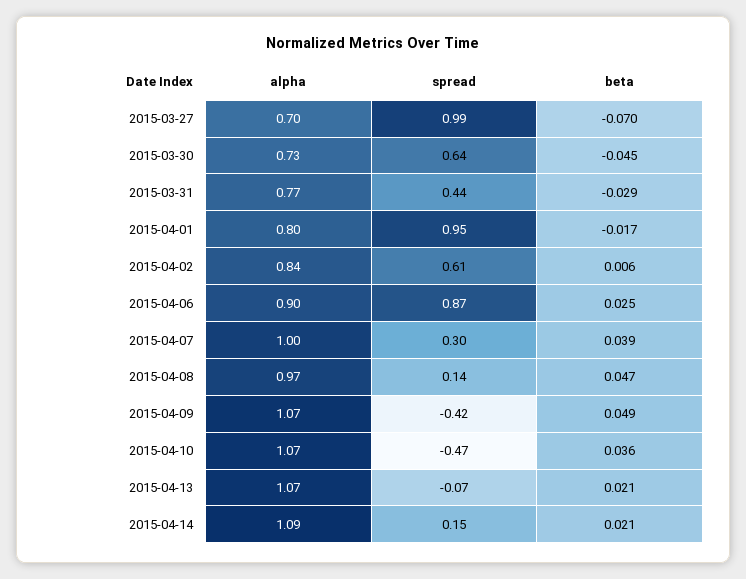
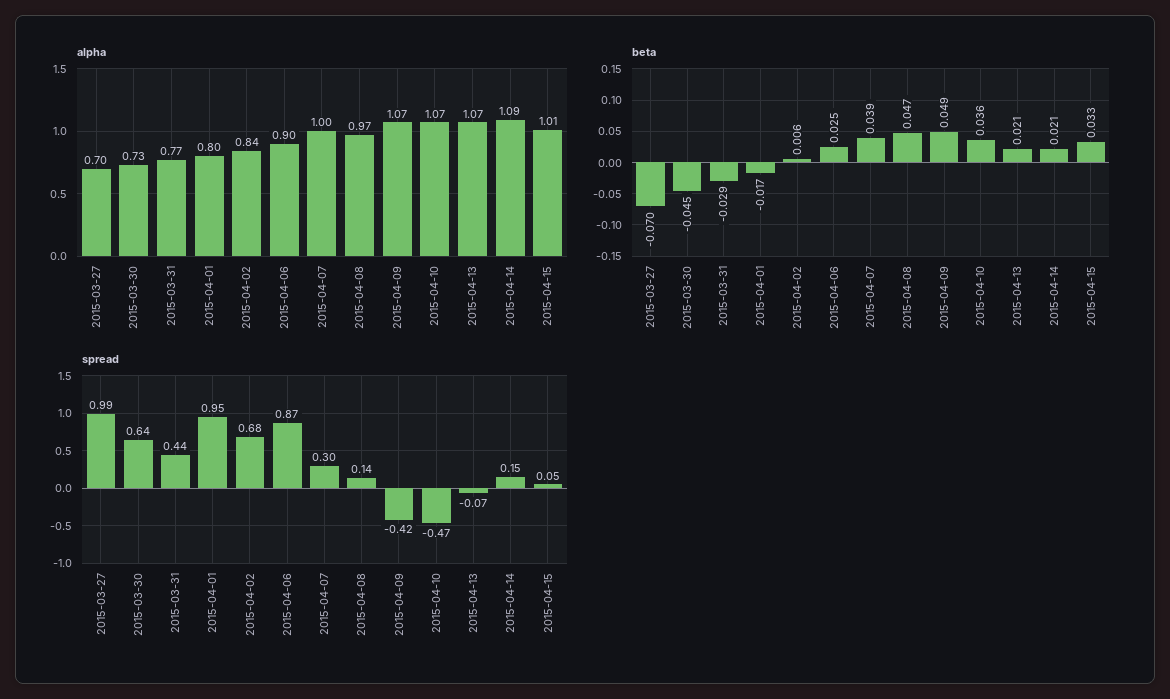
spread, 2015-04-02: 0.61 -> 0.68
alpha, 2015-04-15: none -> 1.01
beta, 2015-04-15: none -> 0.033
spread, 2015-04-15: none -> 0.05

